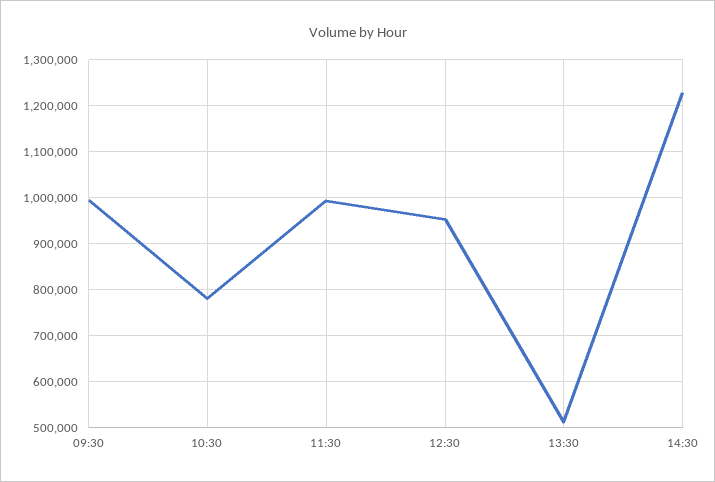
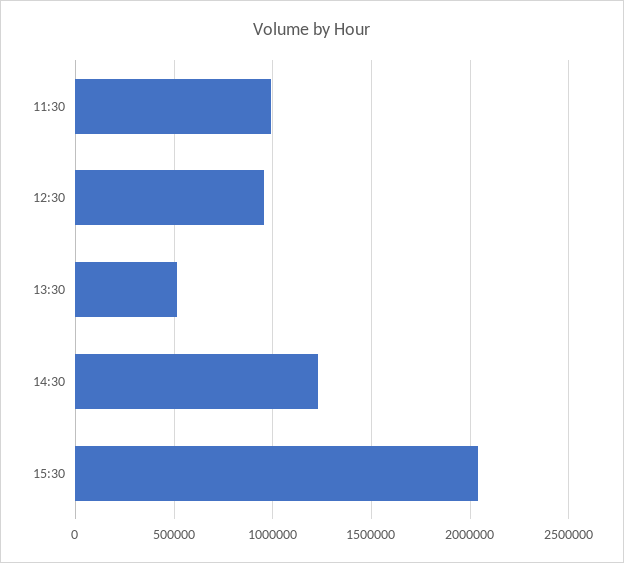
09:30: 1000000 -> none
10:30: 780000 -> none
15:30: none -> 2050000

